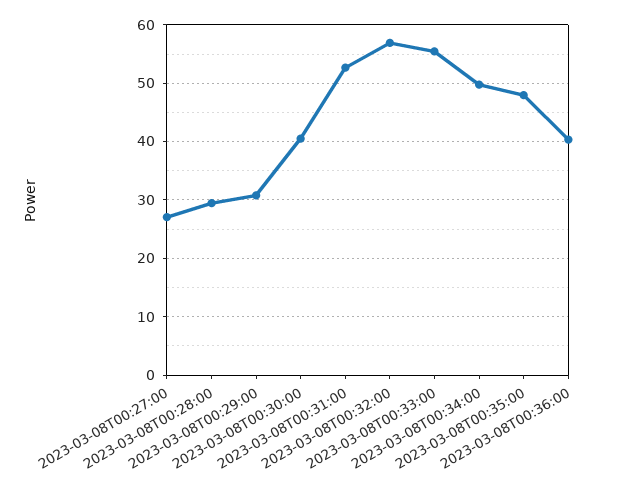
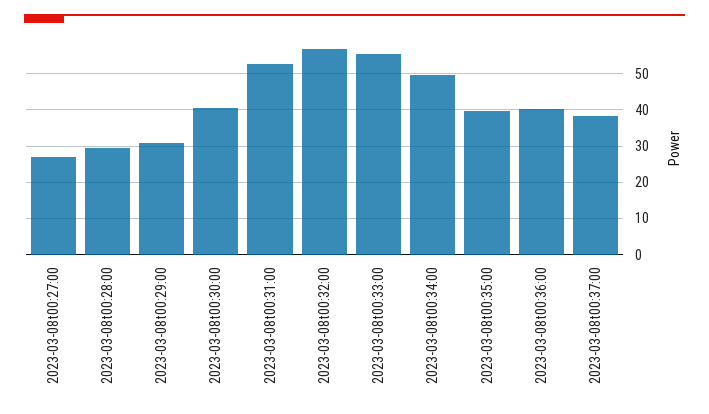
2023-03-08T00:35:00: 48 -> 40
2023-03-08t00:37:00: none -> 38

